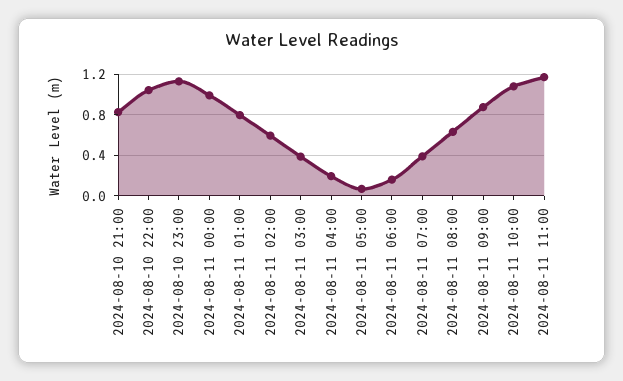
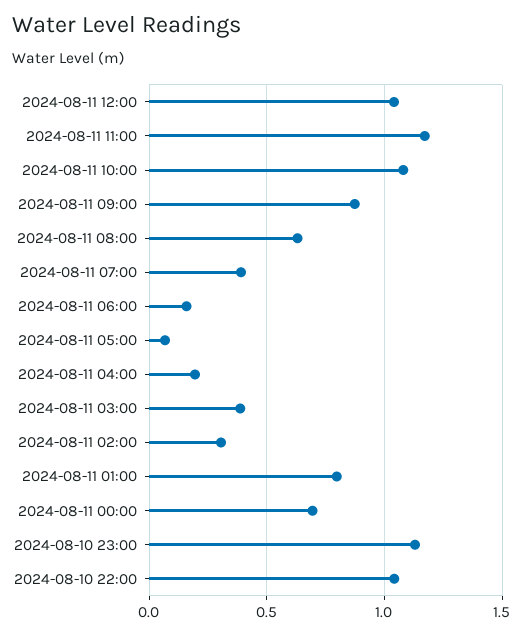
2024-08-10 21:00: 0.8 -> none
2024-08-11 00:00: 1 -> 0.7
2024-08-11 02:00: 0.6 -> 0.3
2024-08-11 12:00: none -> 1.05

